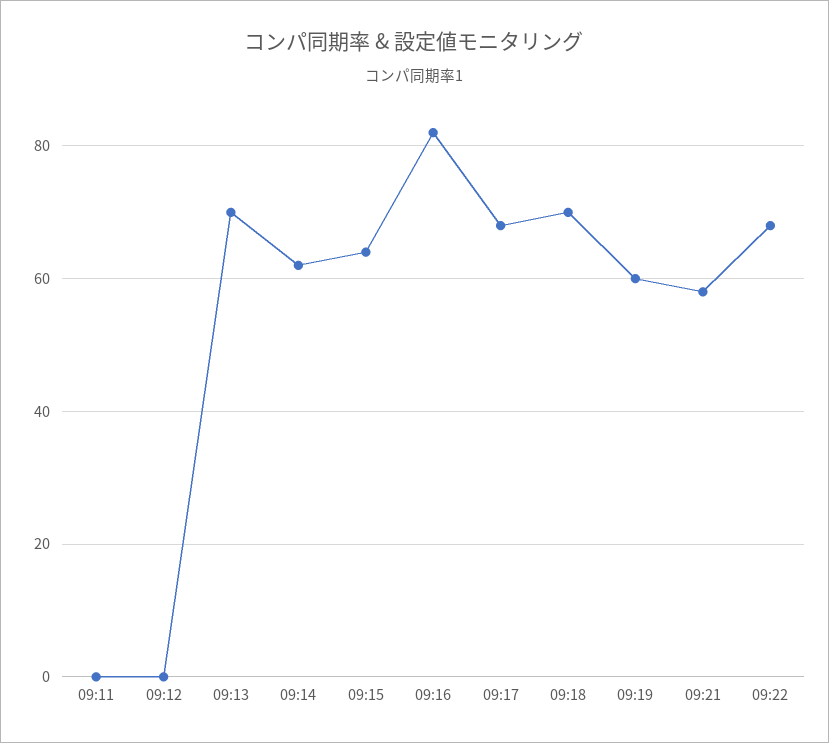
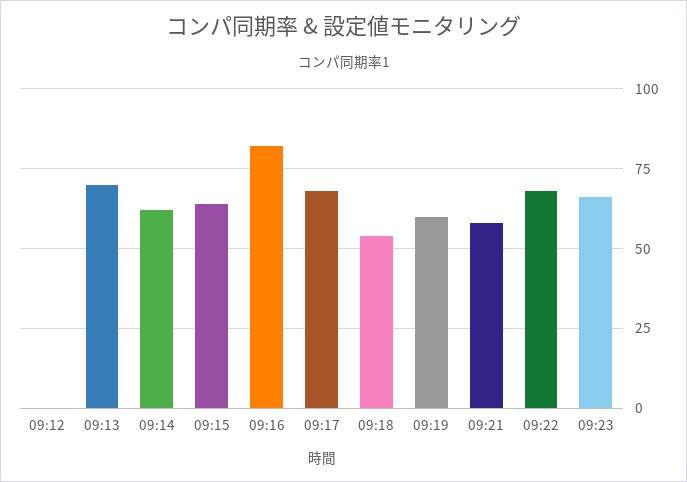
09:11: 0 -> none
09:18: 70 -> 55
09:23: none -> 65

